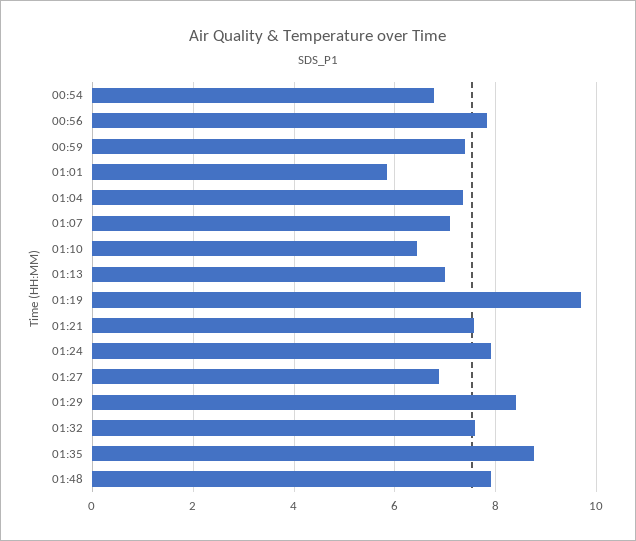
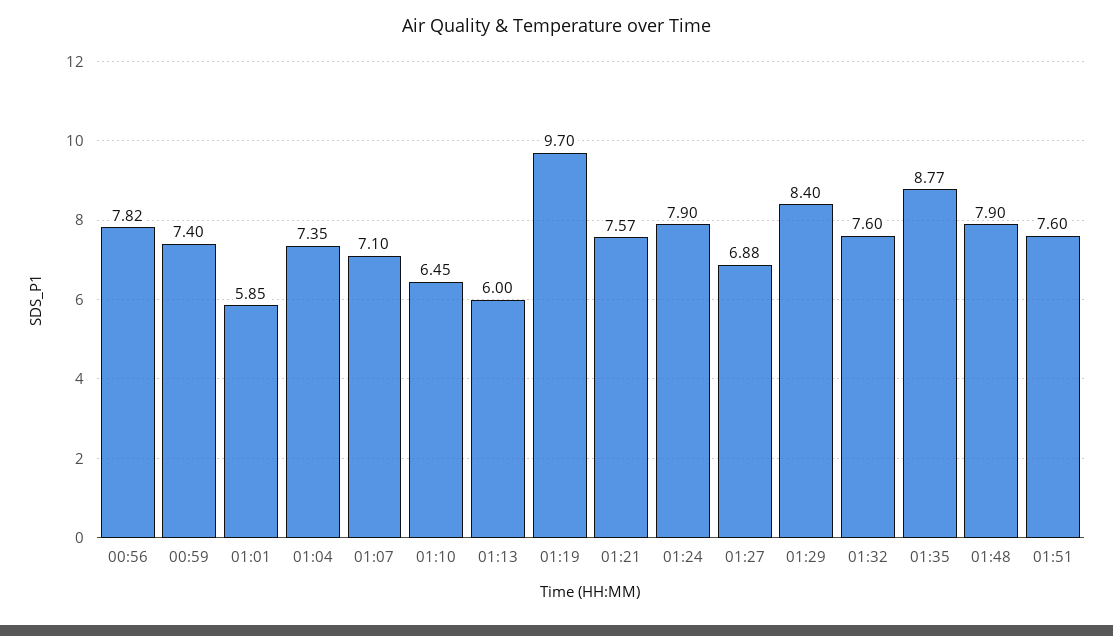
00:54: 6.8 -> none
01:13: 7 -> 6
01:51: none -> 7.6

